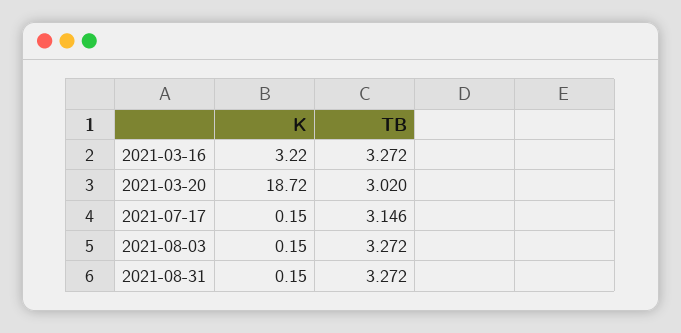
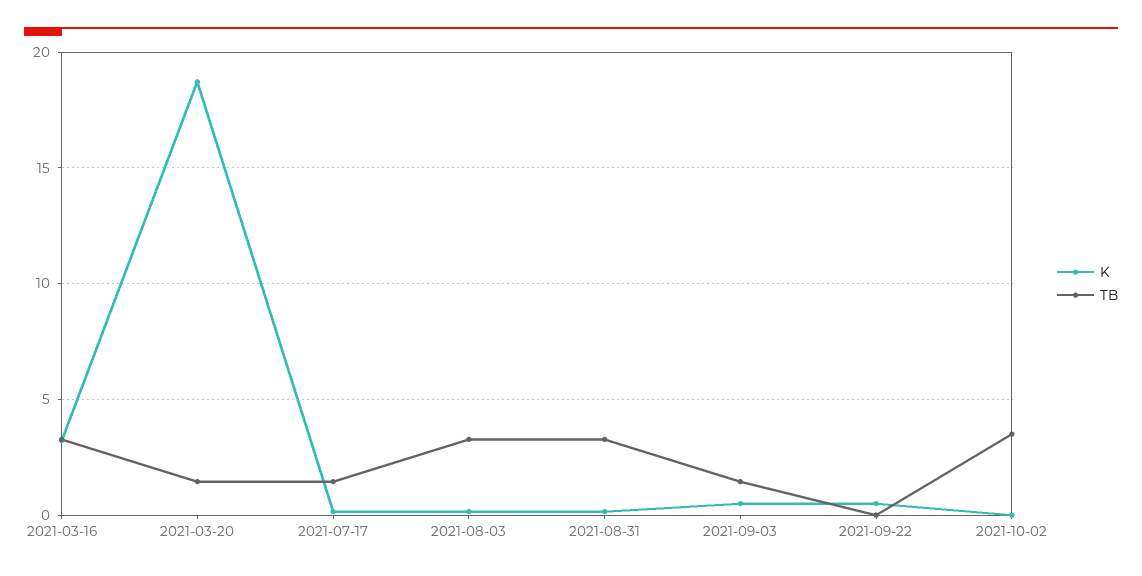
TB, 2021-03-20: 3.02 -> 1.5
TB, 2021-07-17: 3.146 -> 1.5
K, 2021-09-03: none -> 0.5
TB, 2021-09-03: none -> 1.5
K, 2021-09-22: none -> 0.5
TB, 2021-09-22: none -> 0
K, 2021-10-02: none -> 0
TB, 2021-10-02: none -> 3.5

